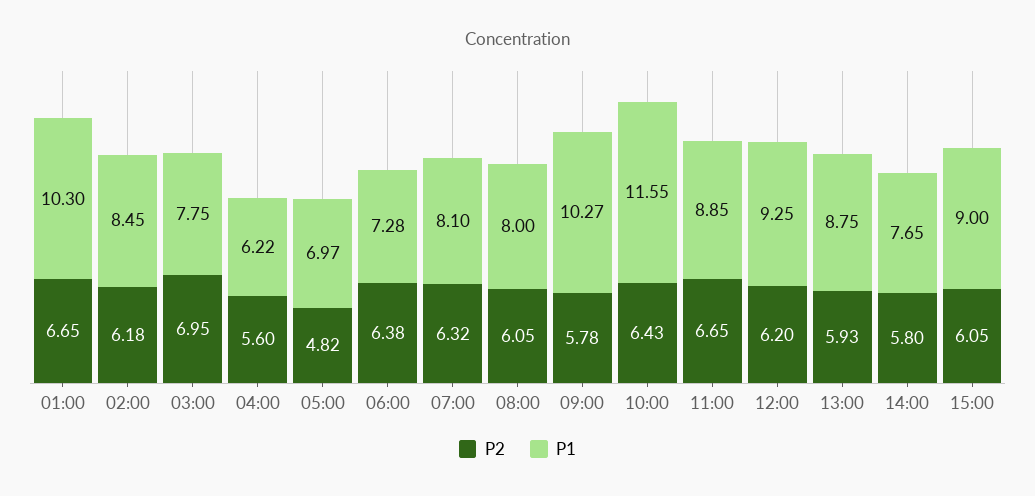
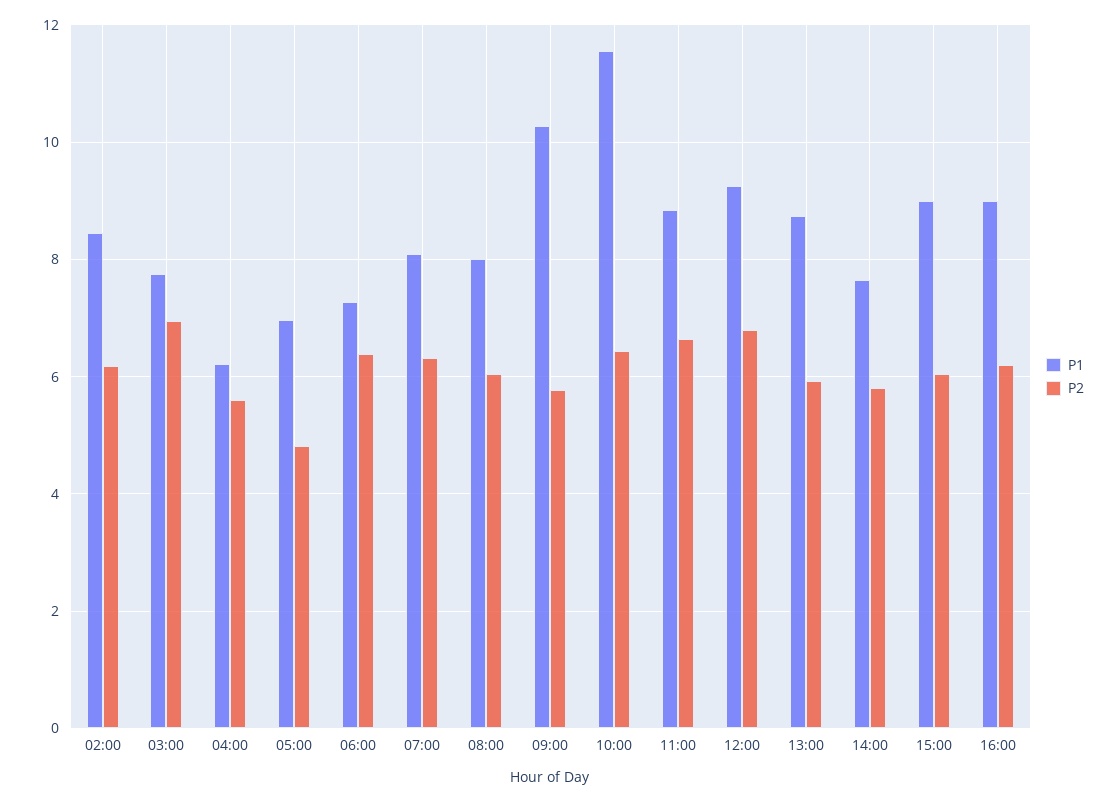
P2, 01:00: 6.65 -> none
P1, 01:00: 10.3 -> none
P2, 12:00: 6.2 -> 6.8
P1, 16:00: none -> 9
P2, 16:00: none -> 6.2

